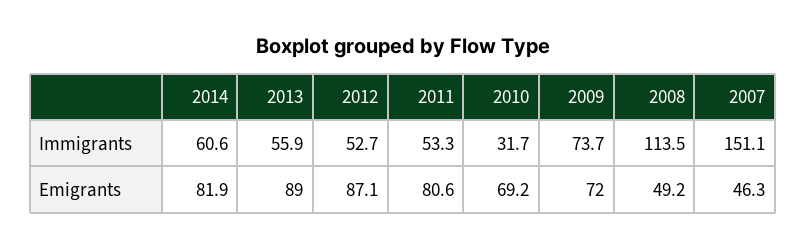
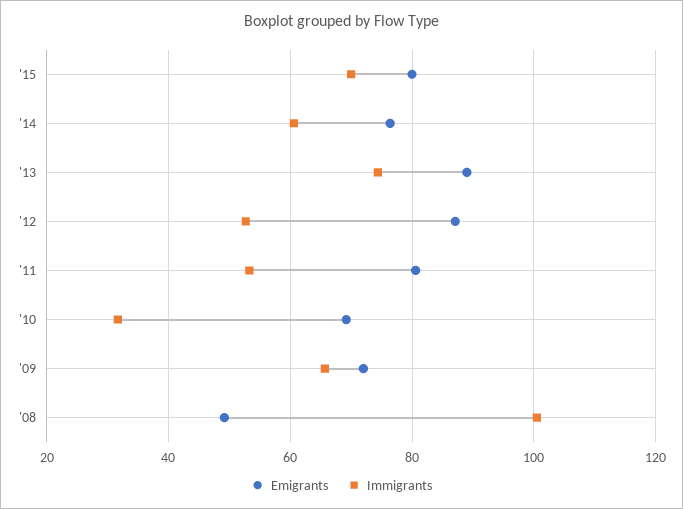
Immigrants, 2013: 55.9 -> 74
Immigrants, 2009: 73.7 -> 66
Immigrants, 2008: 113.5 -> 100
Immigrants, 2007: 151.1 -> none
Emigrants, 2014: 81.9 -> 76
Emigrants, 2007: 46.3 -> none
Emigrants, '15: none -> 80
Immigrants, '15: none -> 70

